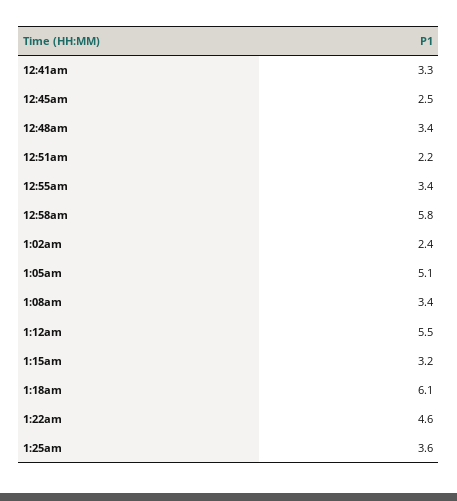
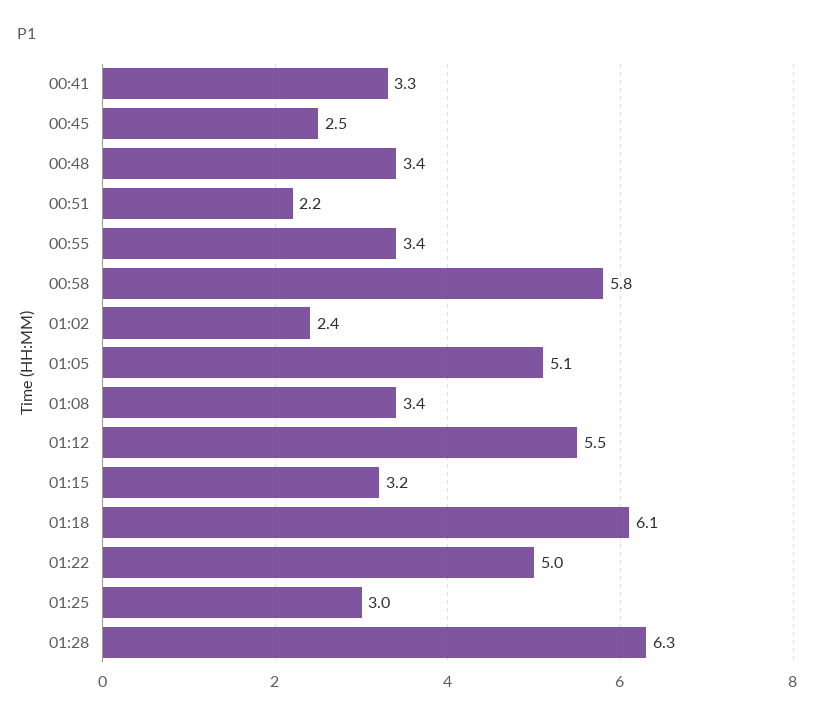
1:22am: 4.6 -> 5
1:25am: 3.6 -> 3
01:28: none -> 6.3

